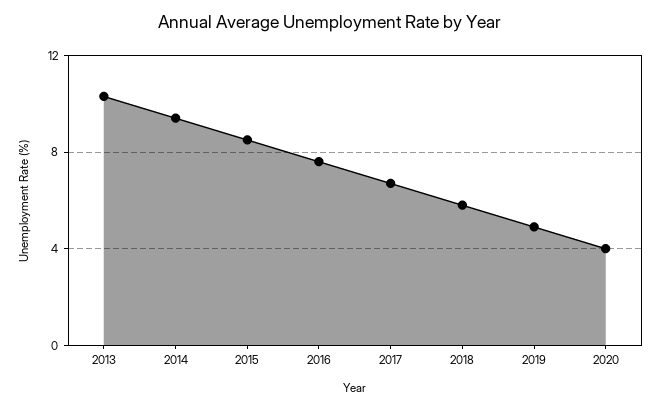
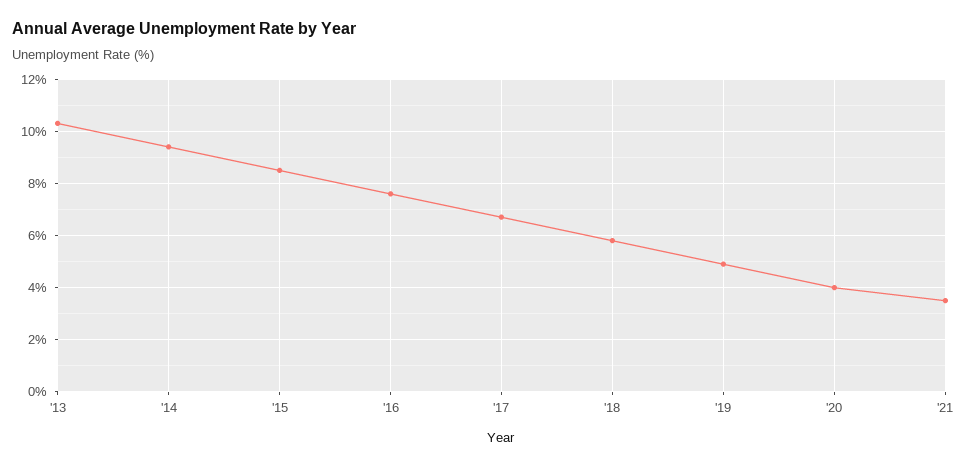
'21: none -> 3.5

